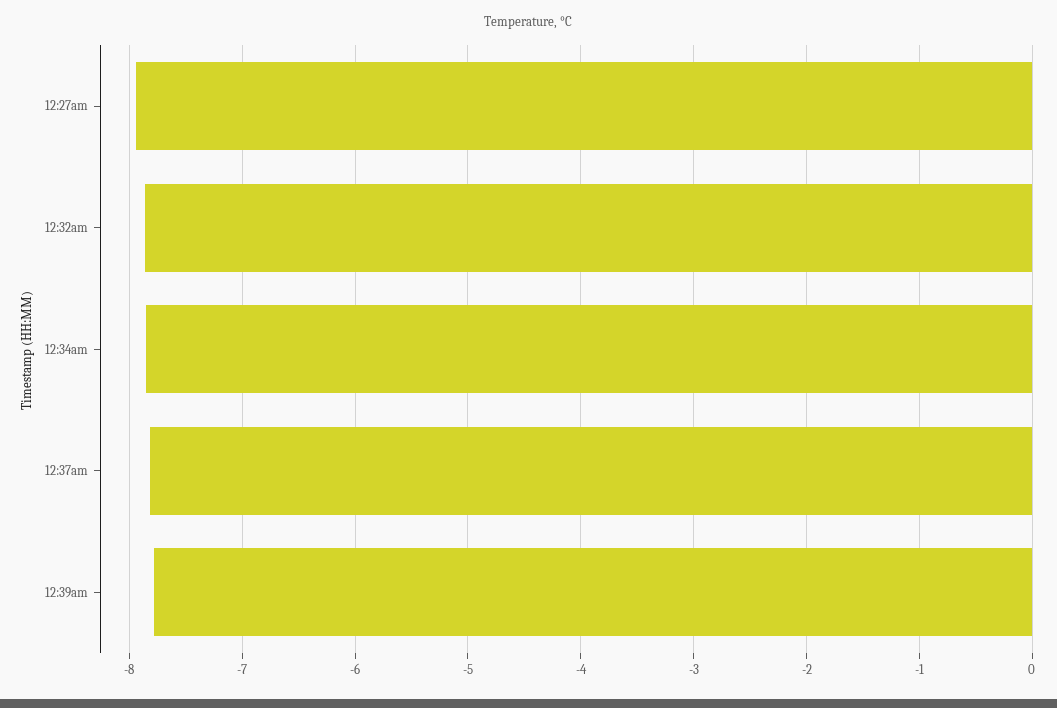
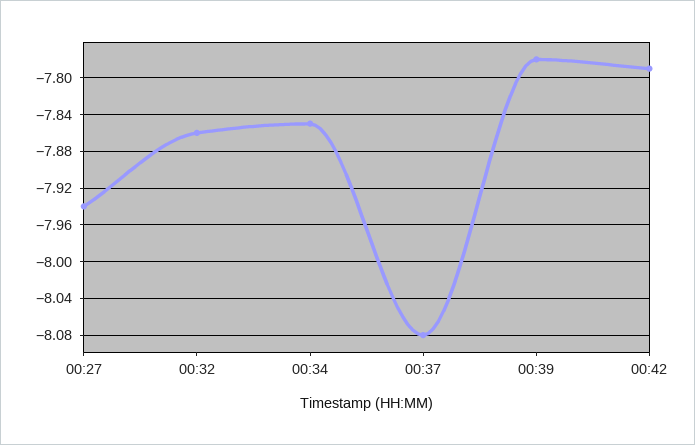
12:37am: -7.8 -> -8.08
00:42: none -> -7.79

